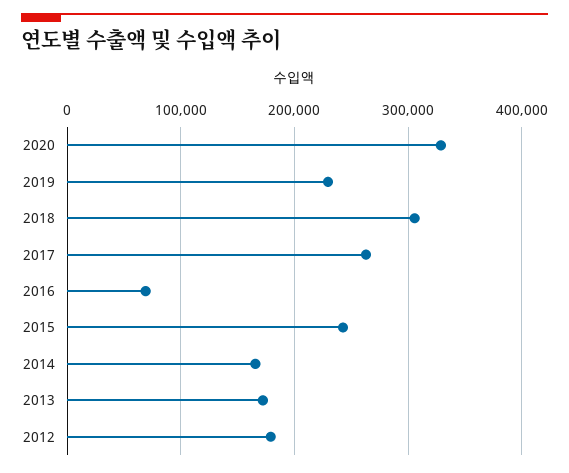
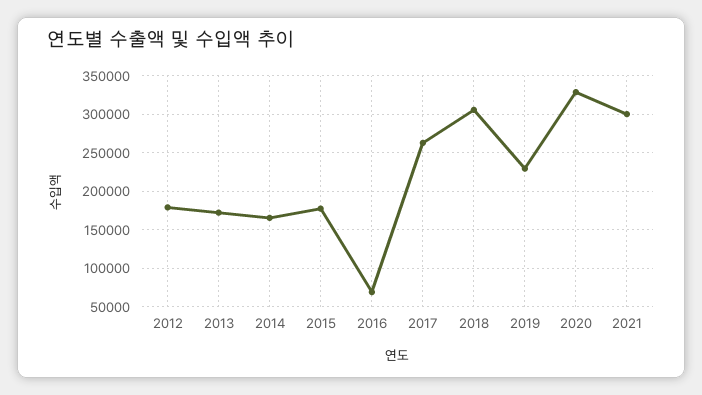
2015: 240000 -> 180000
2021: none -> 300000

